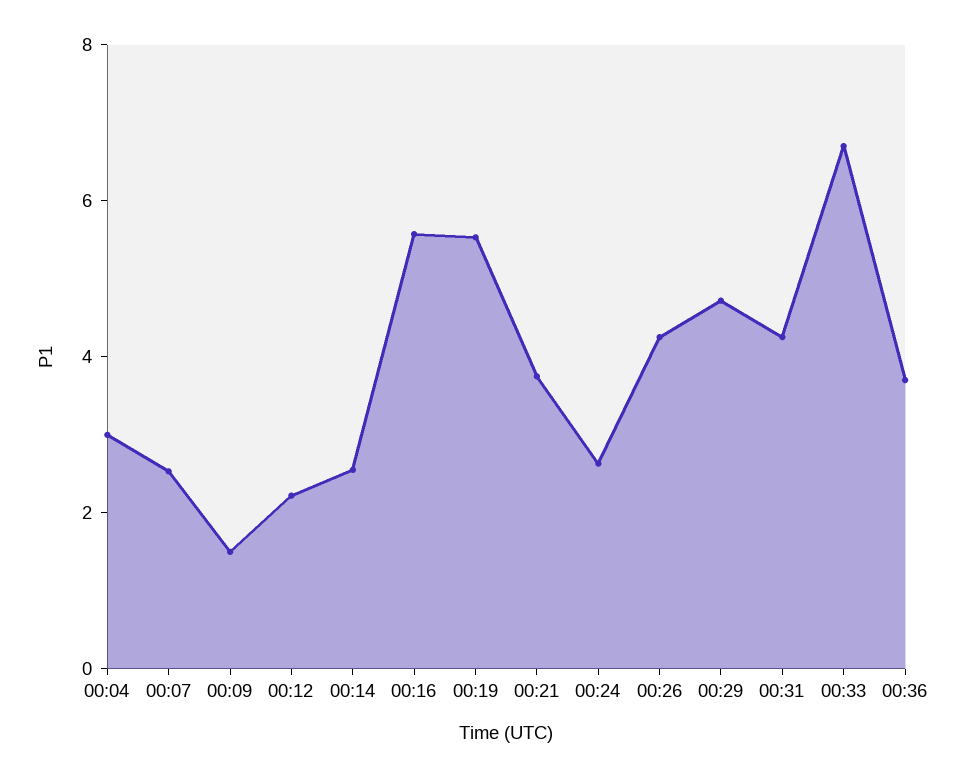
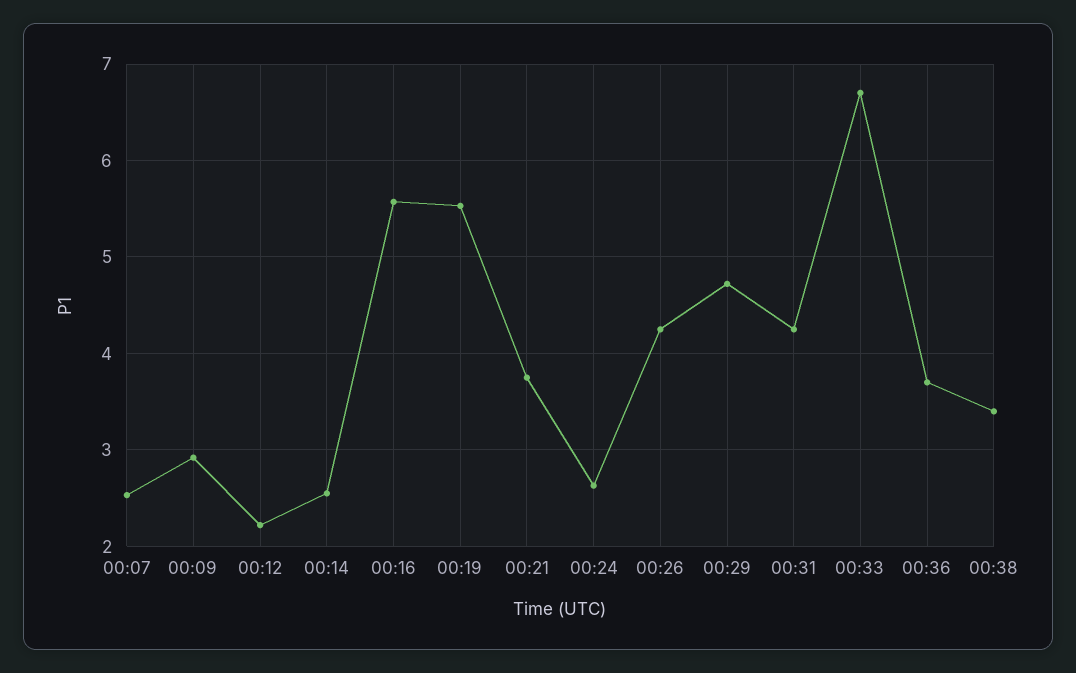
00:04: 3 -> none
00:09: 1.5 -> 2.9
00:38: none -> 3.4

